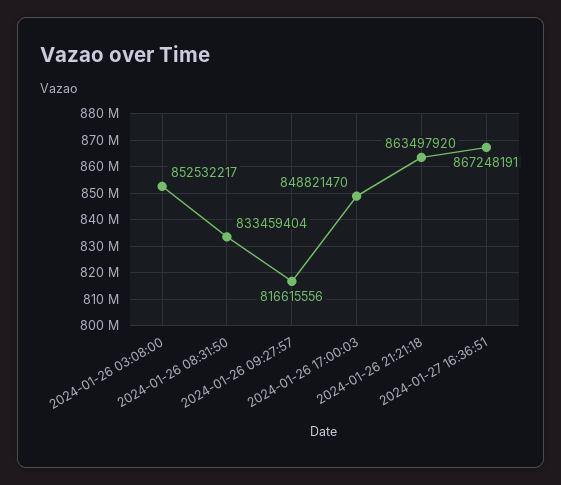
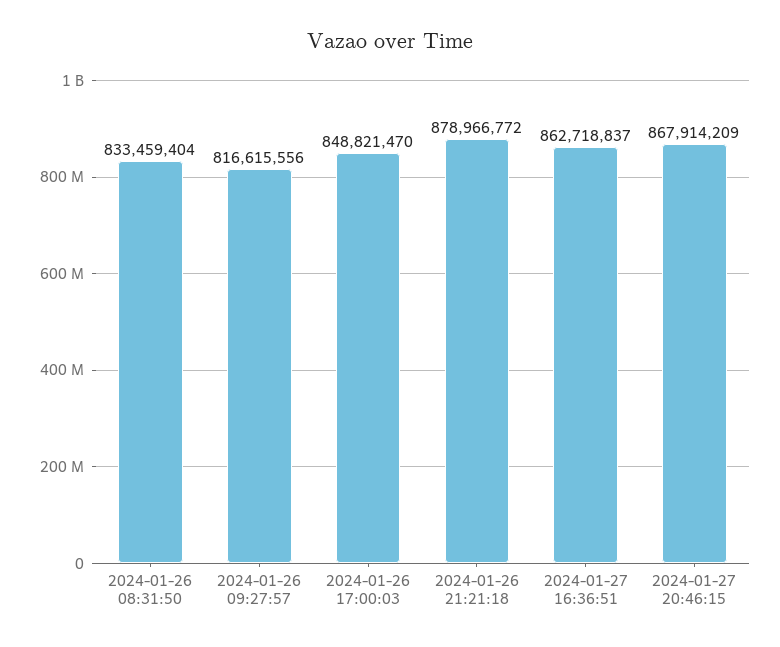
2024-01-26 03:08:00: 852532217 -> none
2024-01-26 21:21:18: 863497920 -> 878966772
2024-01-27 16:36:51: 867248191 -> 862718837
2024-01-27 20:46:15: none -> 867914209

